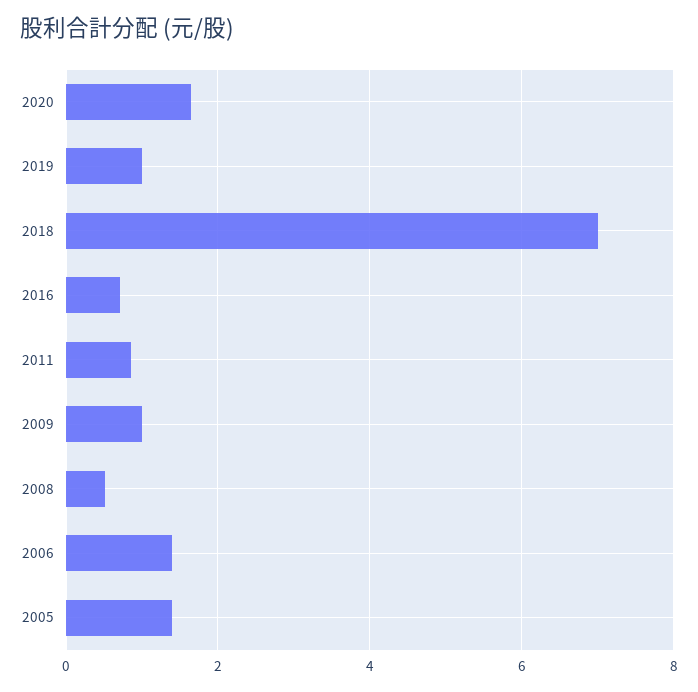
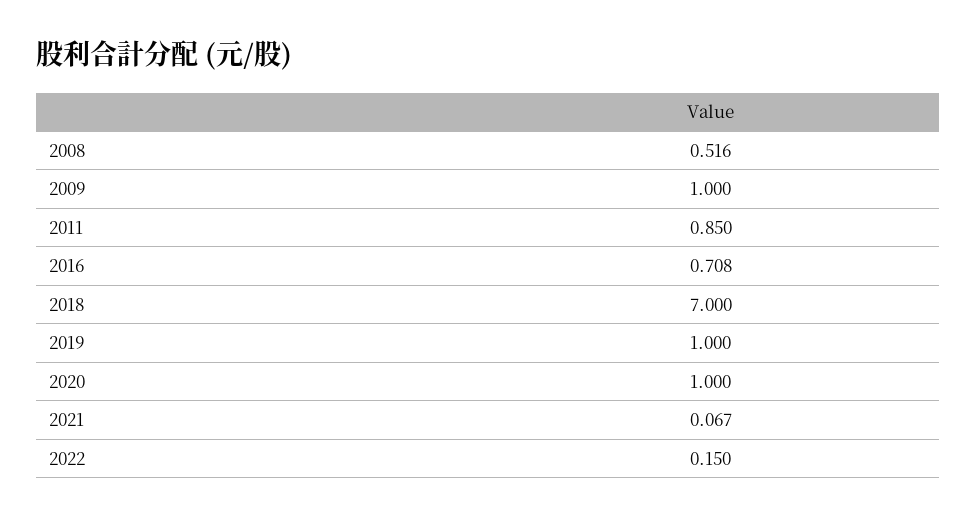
2020: 1.6 -> 1
2006: 1.4 -> none
2005: 1.4 -> none
2021: none -> 0.067
2022: none -> 0.15

